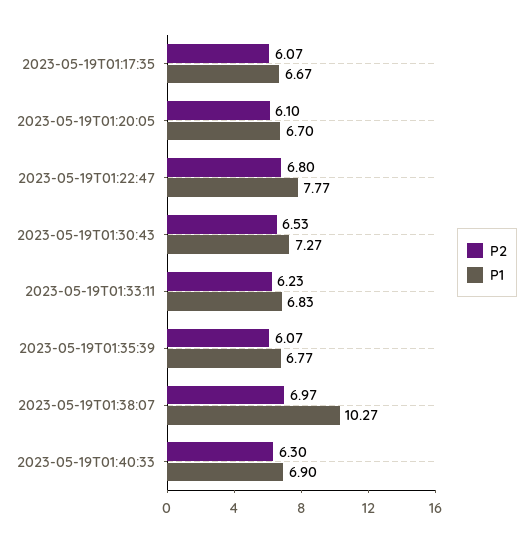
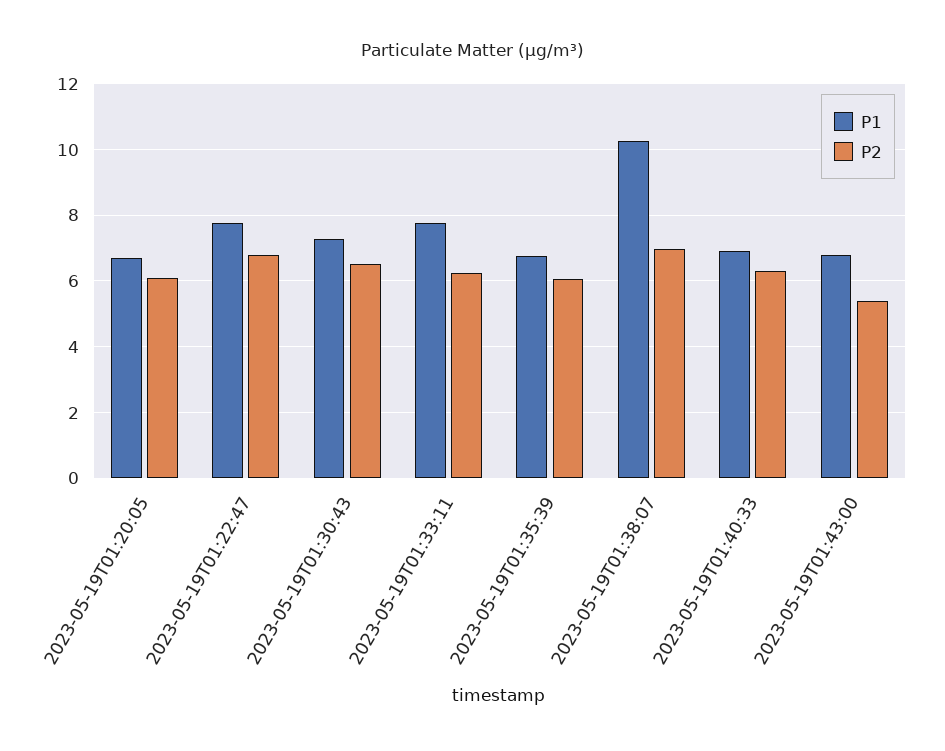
P2, 2023-05-19T01:17:35: 6.07 -> none
P1, 2023-05-19T01:17:35: 6.67 -> none
P1, 2023-05-19T01:33:11: 6.83 -> 7.8
P1, 2023-05-19T01:43:00: none -> 6.8
P2, 2023-05-19T01:43:00: none -> 5.4

